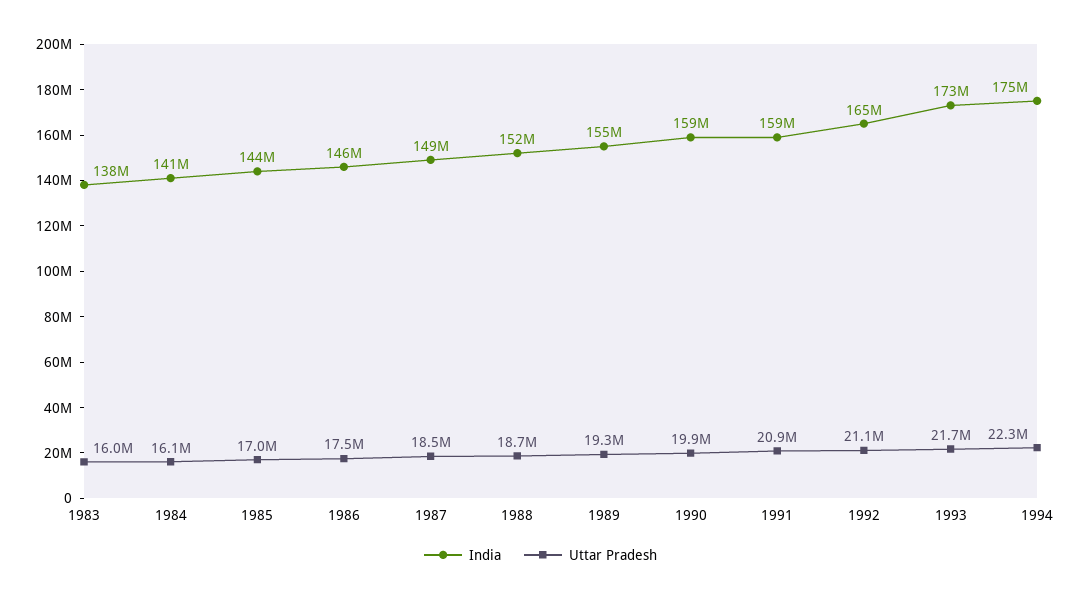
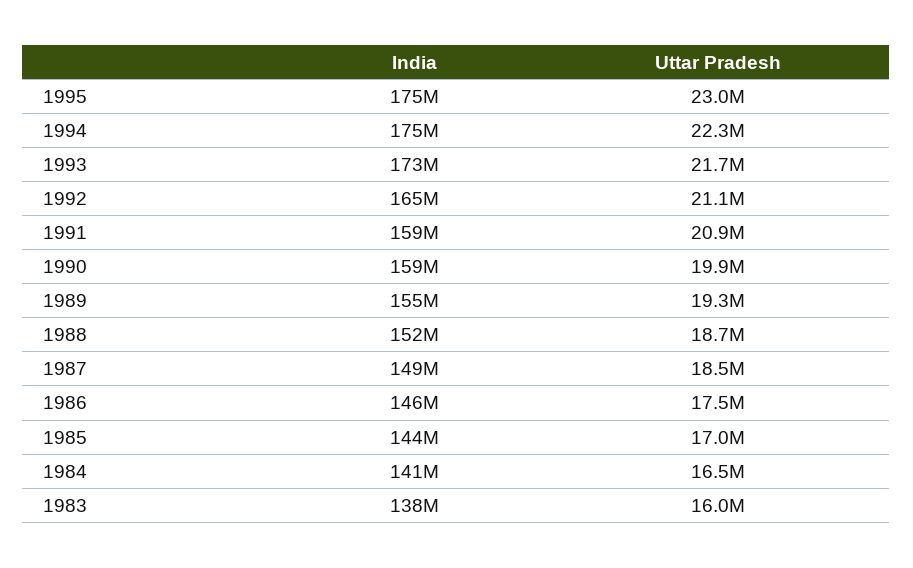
Uttar Pradesh, 1984: 16100000 -> 16500000
India, 1995: none -> 175000000
Uttar Pradesh, 1995: none -> 23000000

